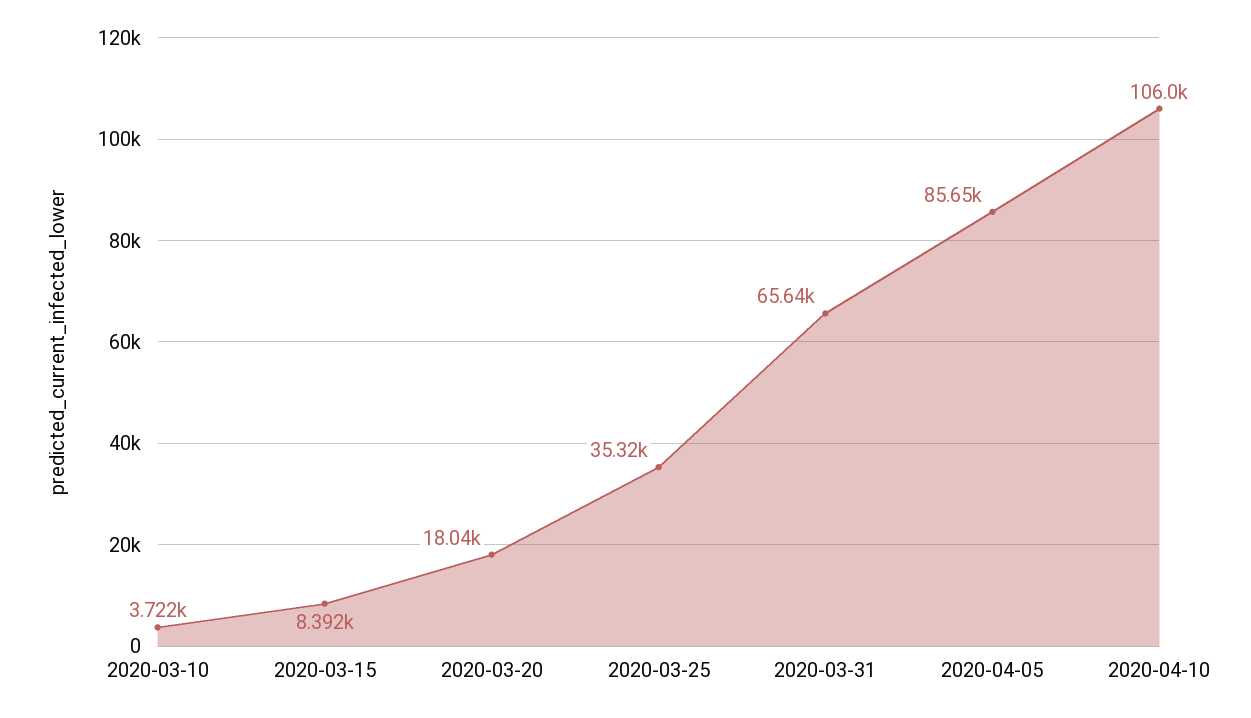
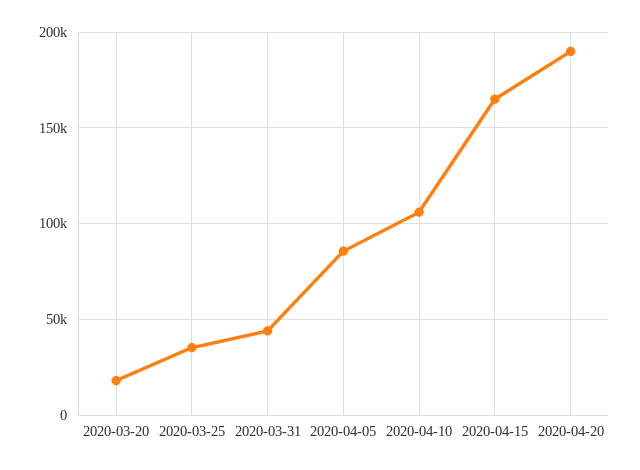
2020-03-10: 3722 -> none
2020-03-15: 8392 -> none
2020-03-31: 65640 -> 45000
2020-04-15: none -> 165000
2020-04-20: none -> 190000

